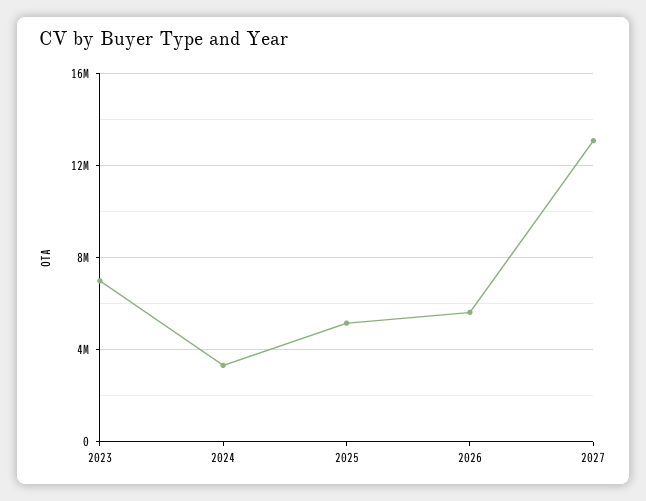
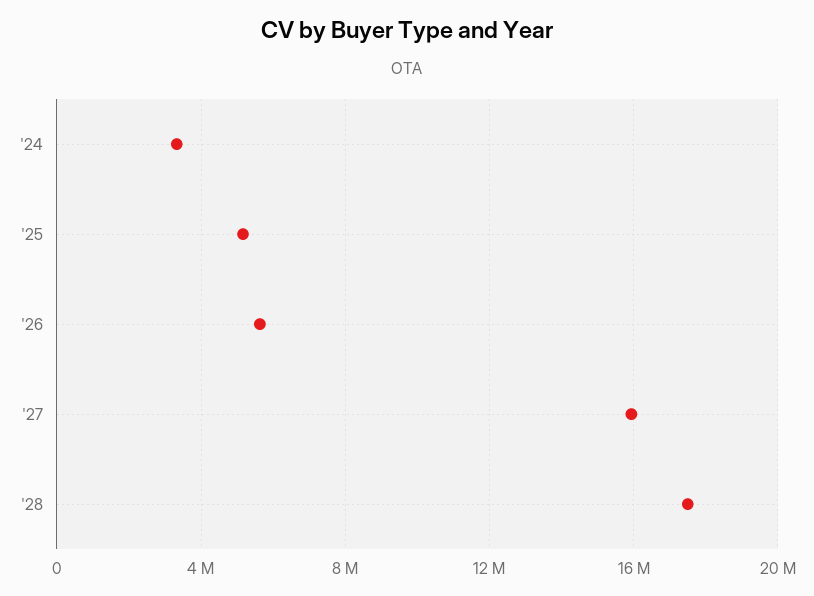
2023: 7000000 -> none
2027: 13000000 -> 16000000
'28: none -> 17500000

